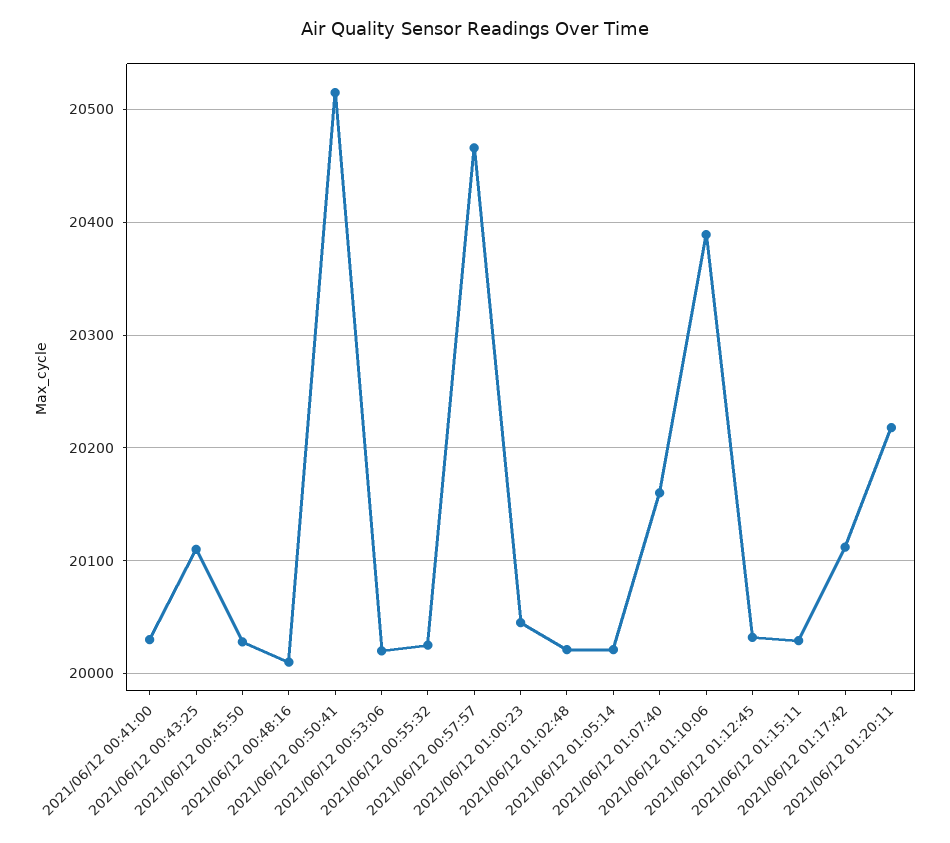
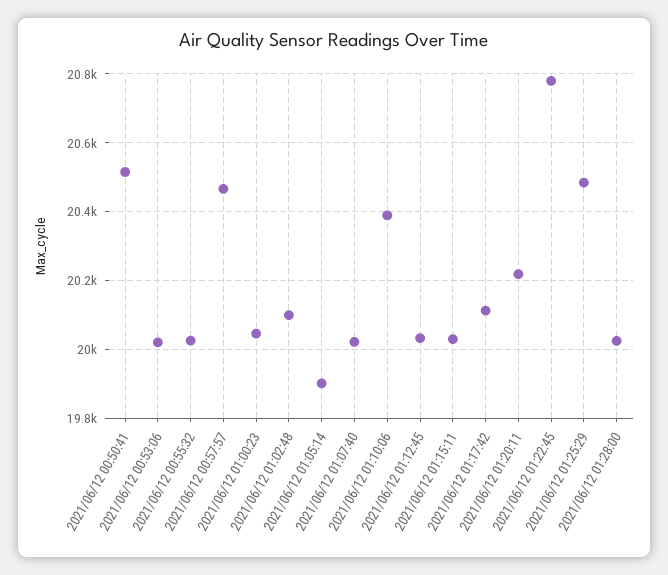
2021/06/12 00:41:00: 20030 -> none
2021/06/12 00:43:25: 20110 -> none
2021/06/12 00:45:50: 20030 -> none
2021/06/12 00:48:16: 20010 -> none
2021/06/12 01:02:48: 20020 -> 20100
2021/06/12 01:05:14: 20020 -> 19900
2021/06/12 01:07:40: 20160 -> 20020
2021/06/12 01:22:45: none -> 20780
2021/06/12 01:25:29: none -> 20480
2021/06/12 01:28:00: none -> 20020

